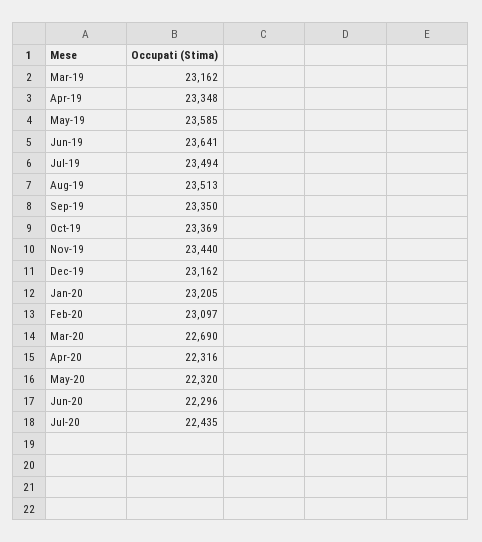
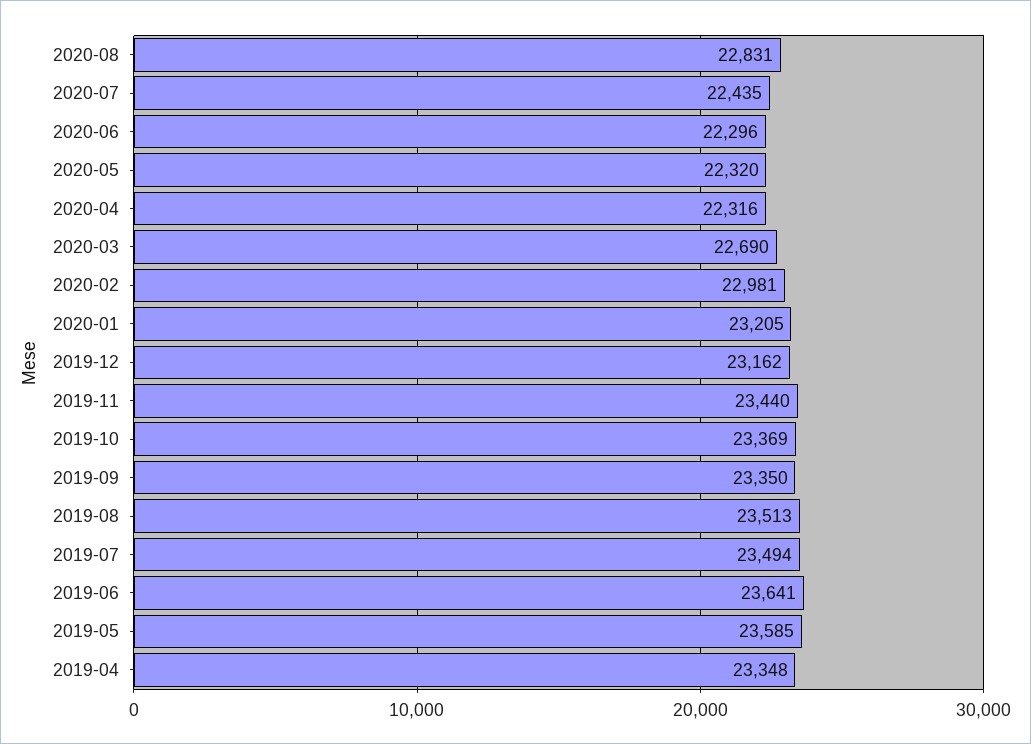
Mar-19: 23162 -> none
Feb-20: 23097 -> 22981
2020-08: none -> 22831

